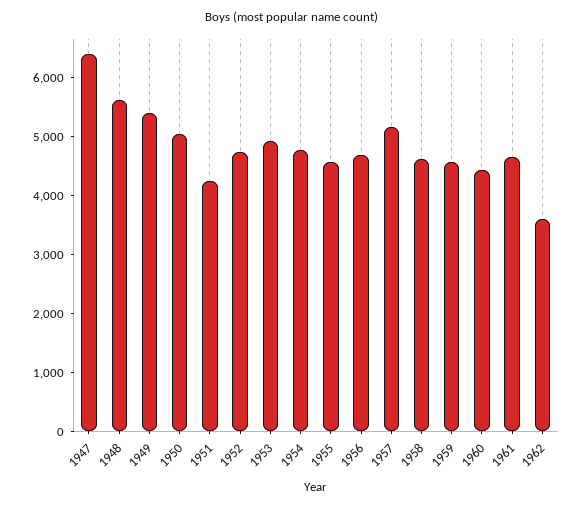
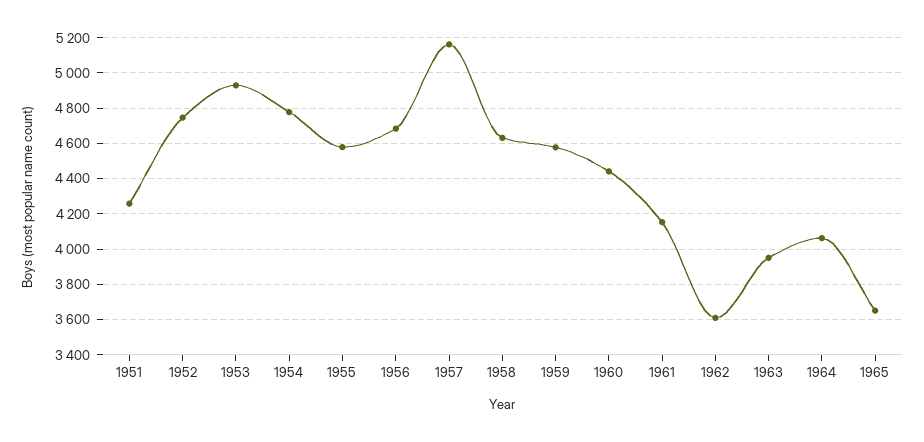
1947: 6400 -> none
1948: 5600 -> none
1949: 5400 -> none
1950: 5000 -> none
1961: 4600 -> 4150
1963: none -> 3950
1964: none -> 4050
1965: none -> 3650

